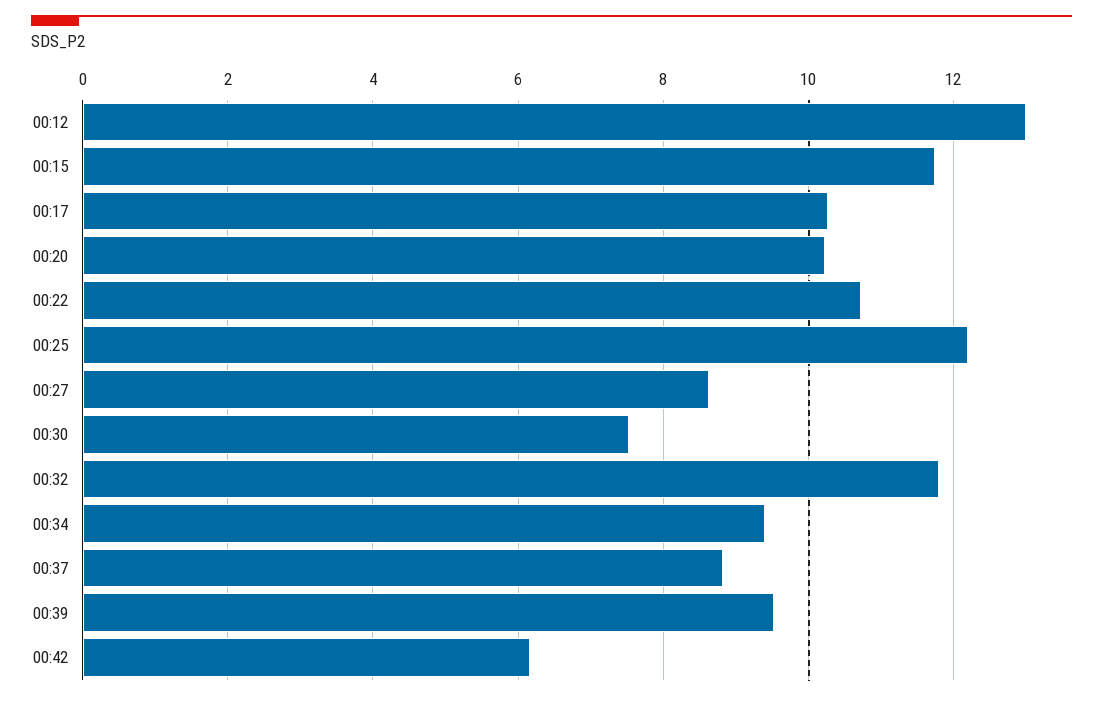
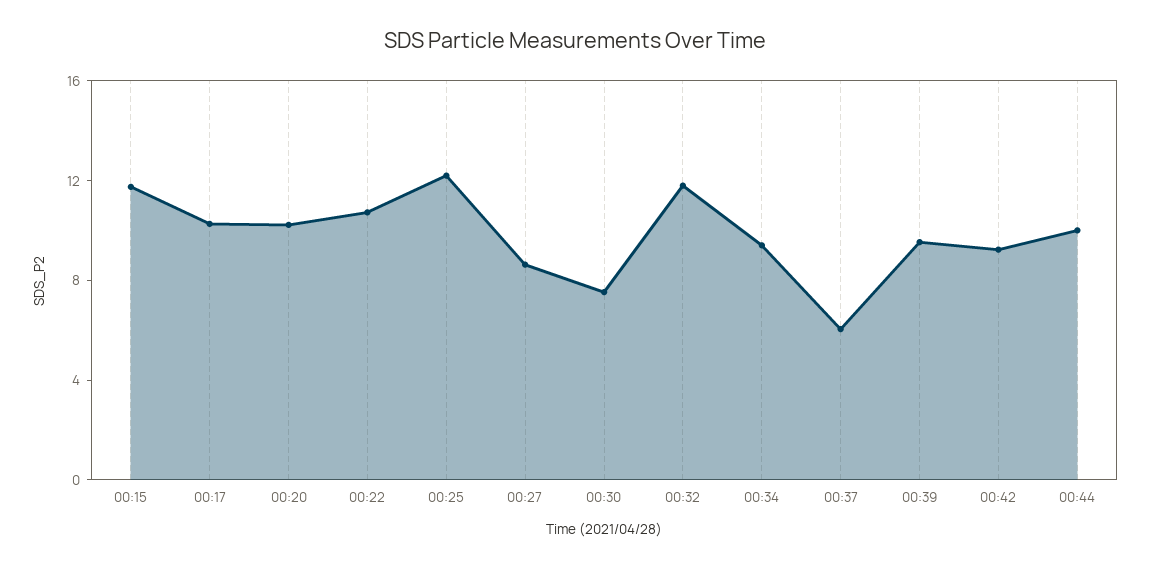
00:12: 13 -> none
00:37: 8.8 -> 6
00:42: 6.2 -> 9
00:44: none -> 10

